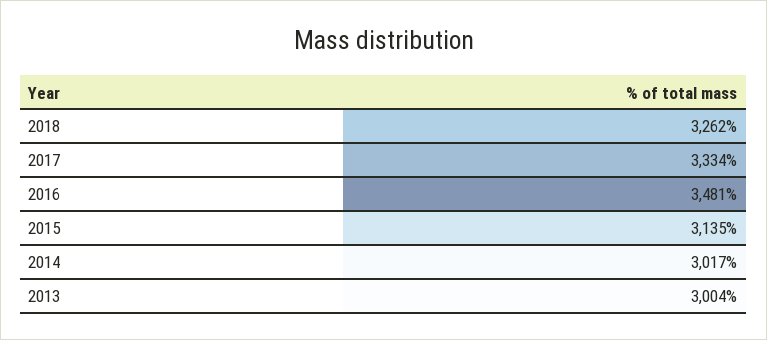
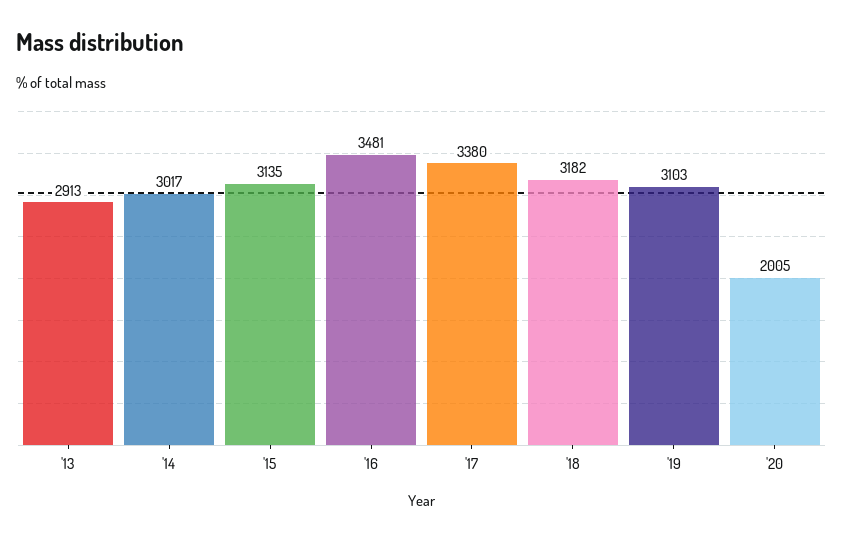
2018: 3262 -> 3182
2017: 3334 -> 3380
2013: 3004 -> 2913
'19: none -> 3103
'20: none -> 2005

